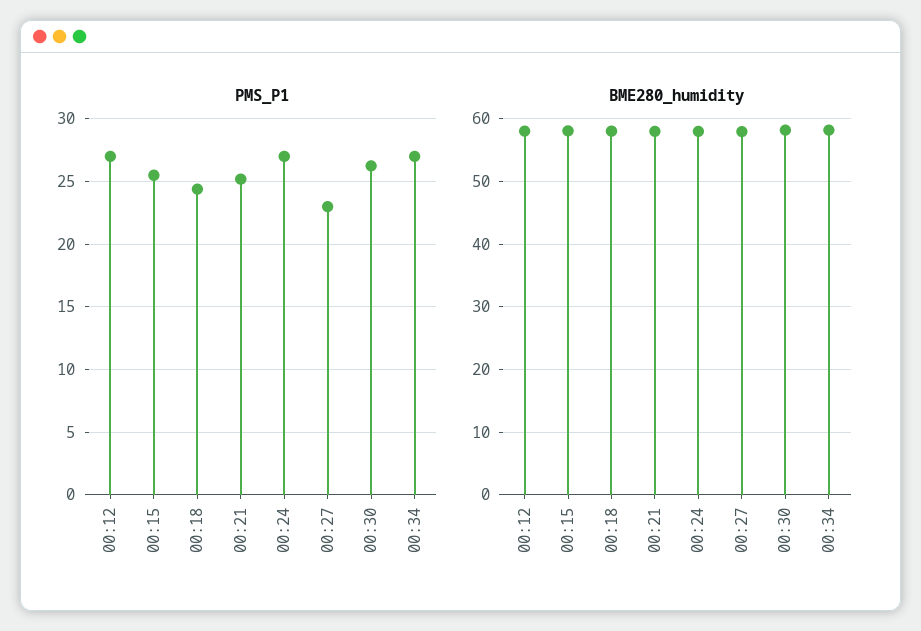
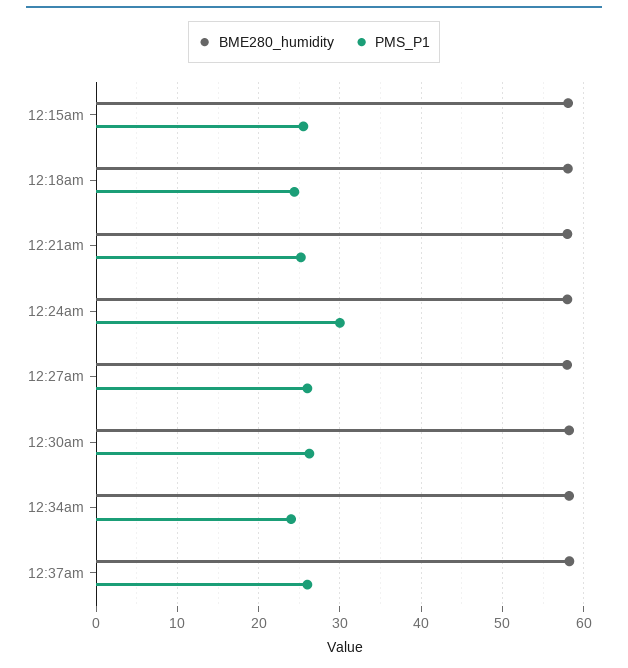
PMS_P1, 00:12: 27 -> none
PMS_P1, 00:24: 27 -> 30
PMS_P1, 00:27: 23 -> 26
PMS_P1, 00:34: 27 -> 24
BME280_humidity, 00:12: 58 -> none
BME280_humidity, 12:37am: none -> 58
PMS_P1, 12:37am: none -> 26

